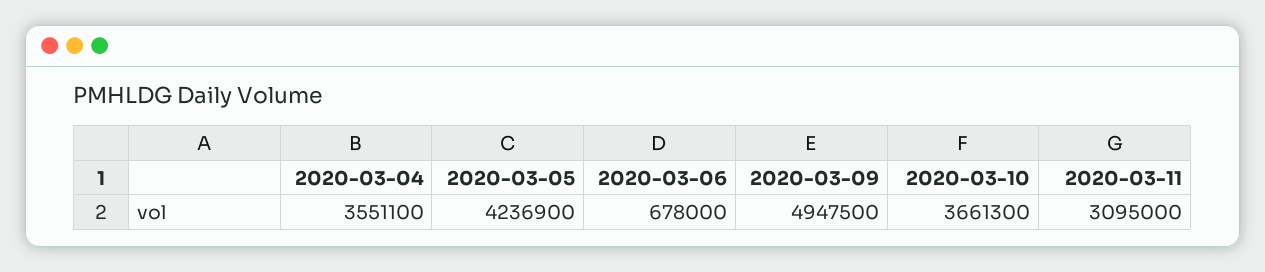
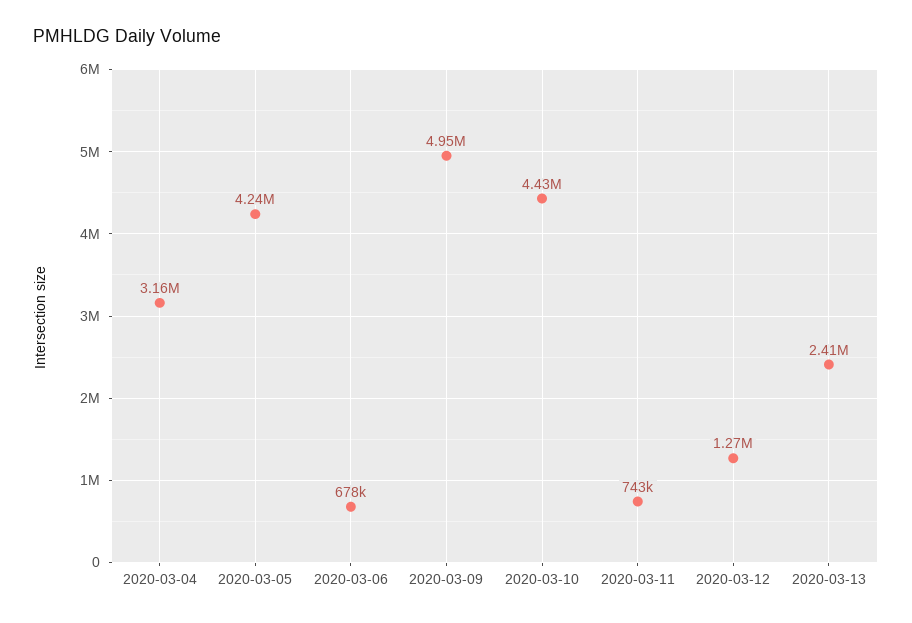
2020-03-04: 3551100 -> 3160000
2020-03-10: 3661300 -> 4430000
2020-03-11: 3095000 -> 743000
2020-03-12: none -> 1270000
2020-03-13: none -> 2410000

